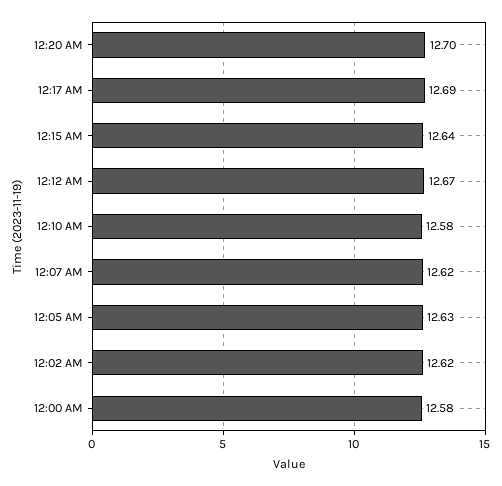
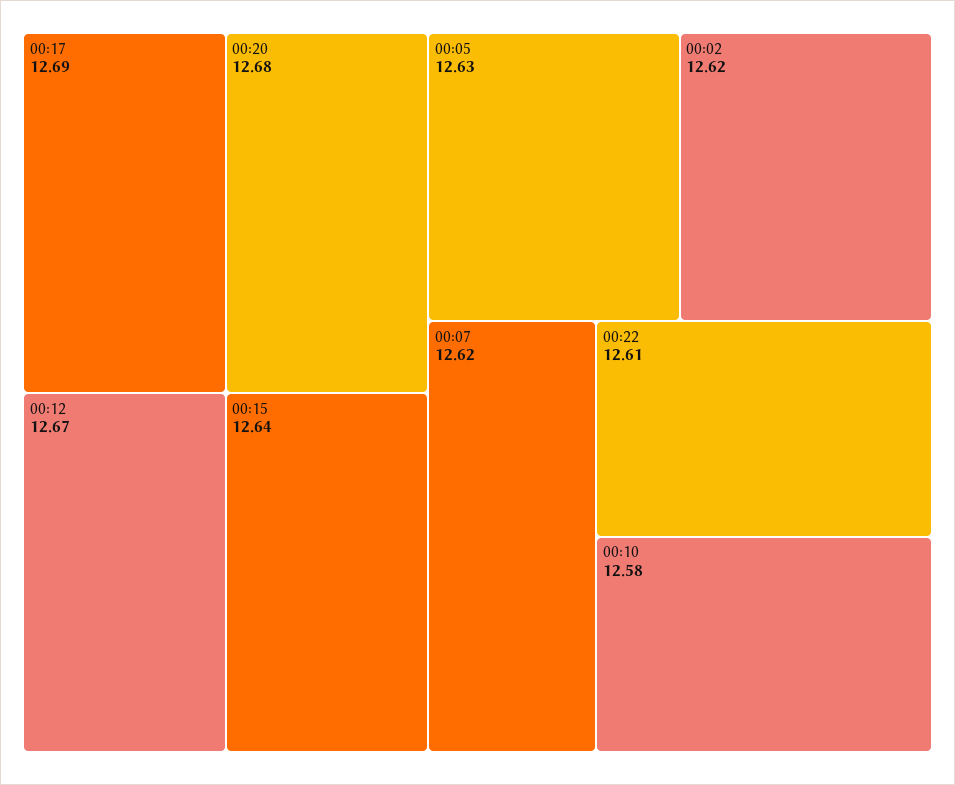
12:20 AM: 12.7 -> 12.68
12:00 AM: 12.58 -> none
00:22: none -> 12.61

